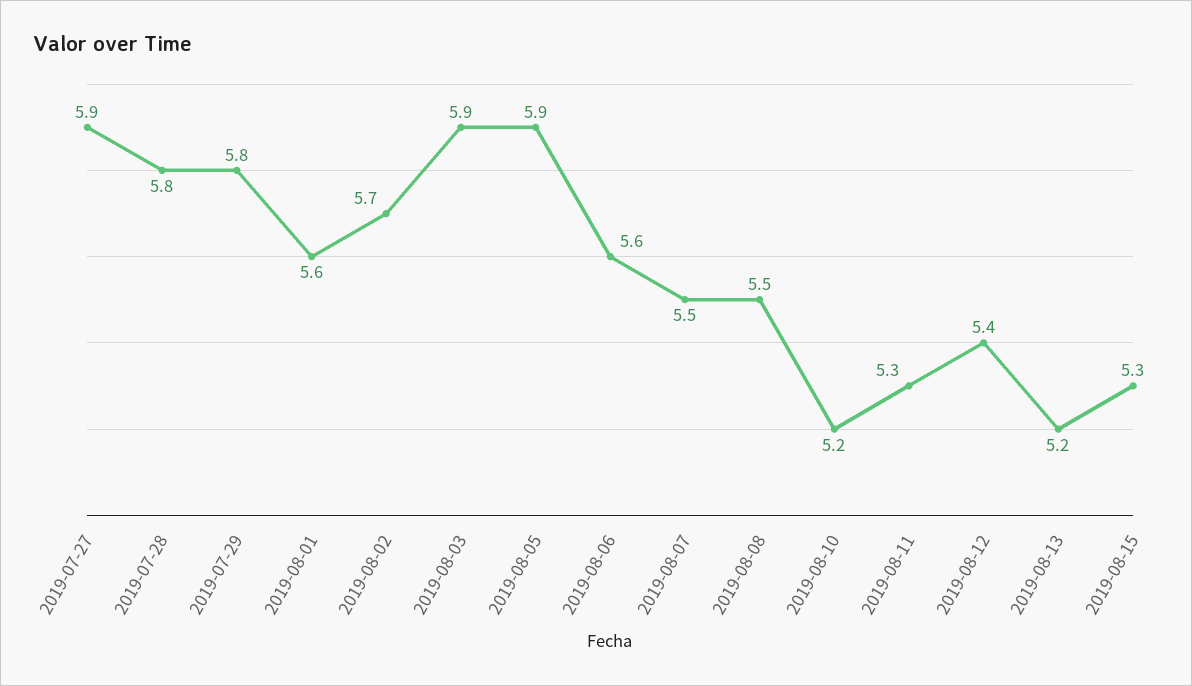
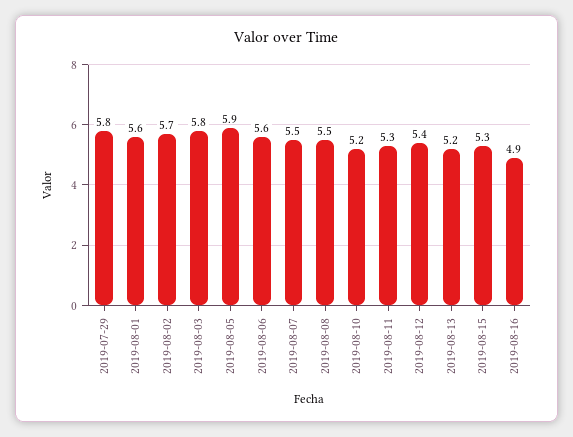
2019-07-27: 5.9 -> none
2019-07-28: 5.8 -> none
2019-08-03: 5.9 -> 5.8
2019-08-16: none -> 4.9

